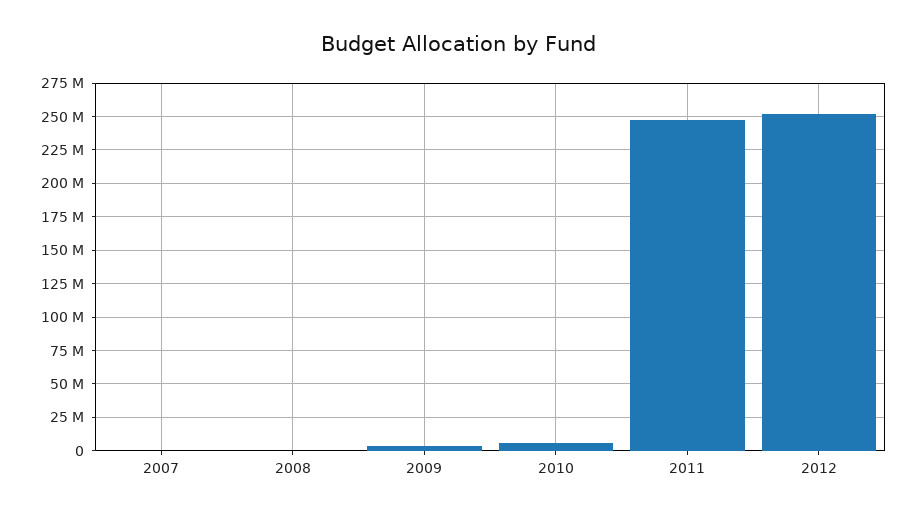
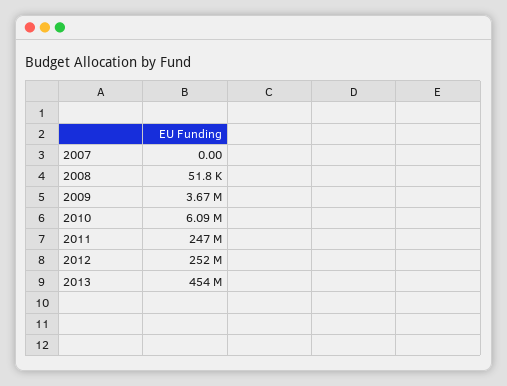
2013: none -> 454000000

